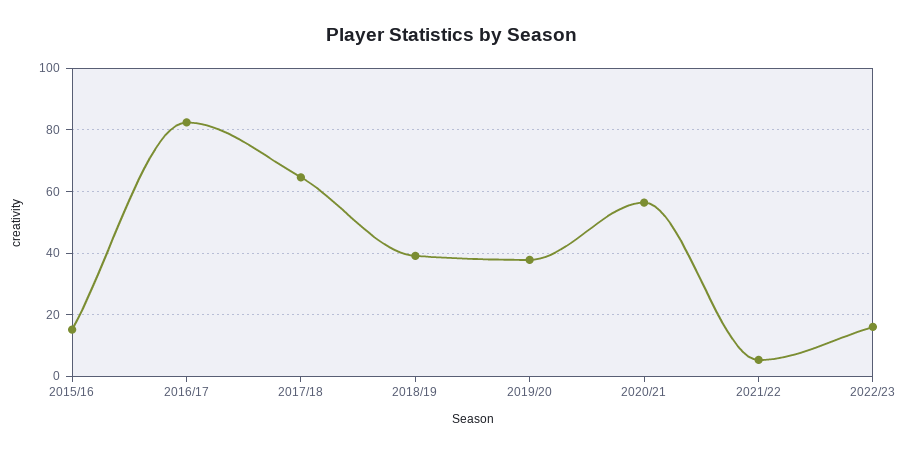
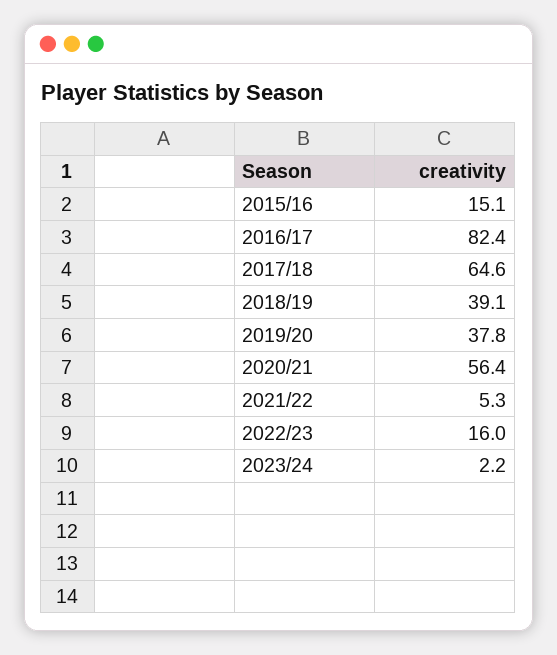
2023/24: none -> 2.2

